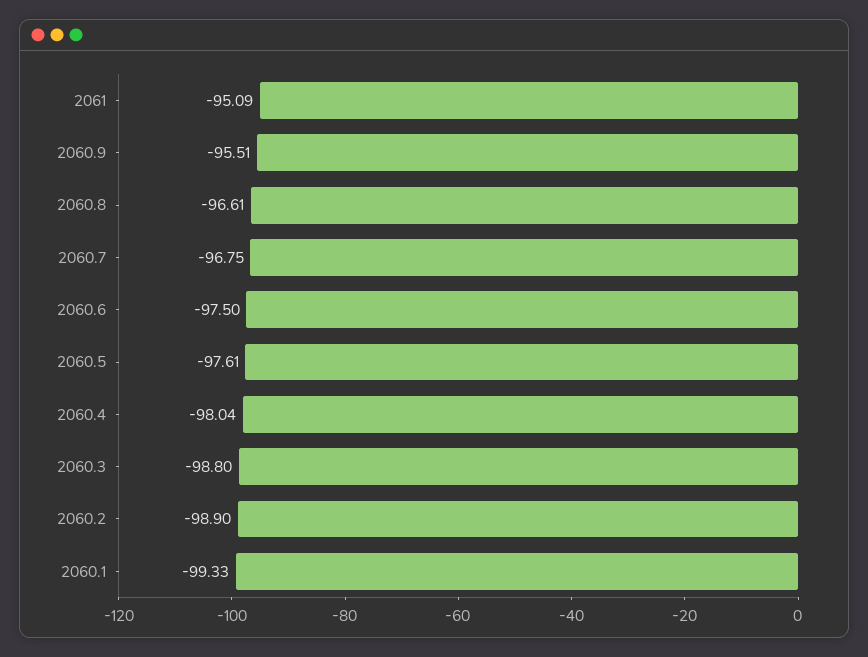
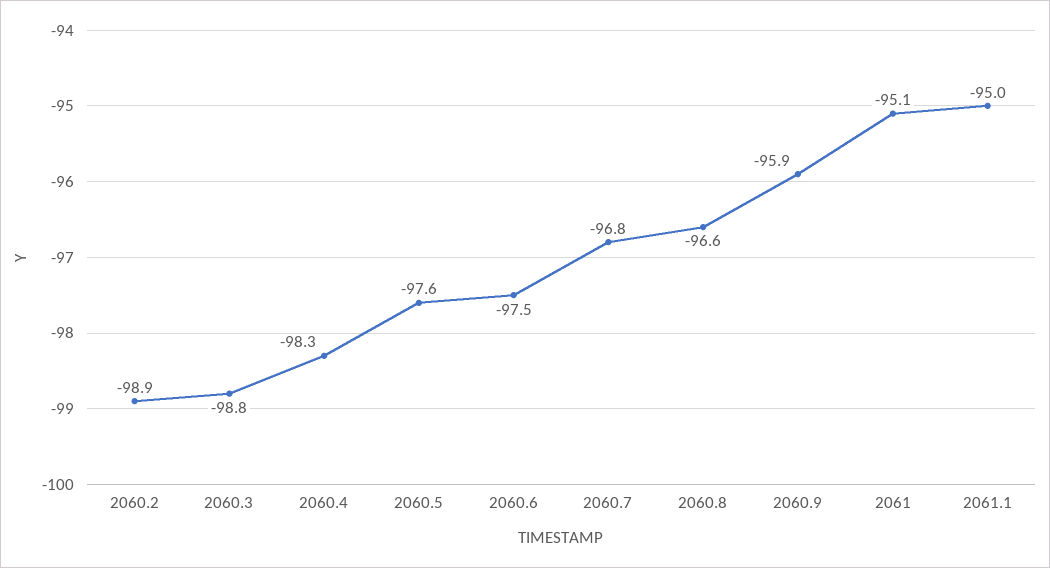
2060.9: -95.51 -> -95.9
2060.4: -98.04 -> -98.3
2060.1: -99.33 -> none
2061.1: none -> -95

